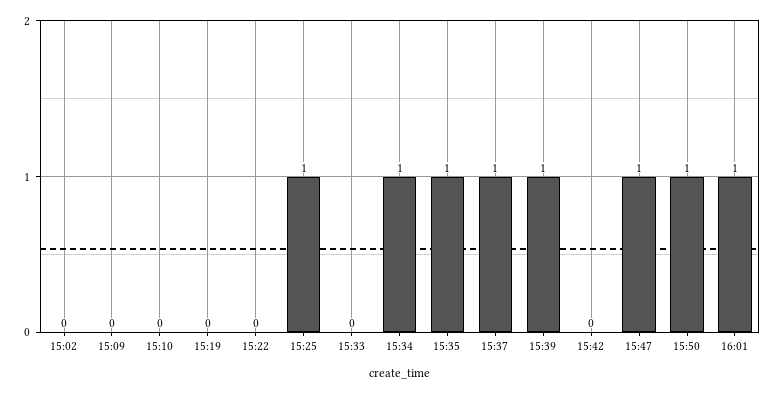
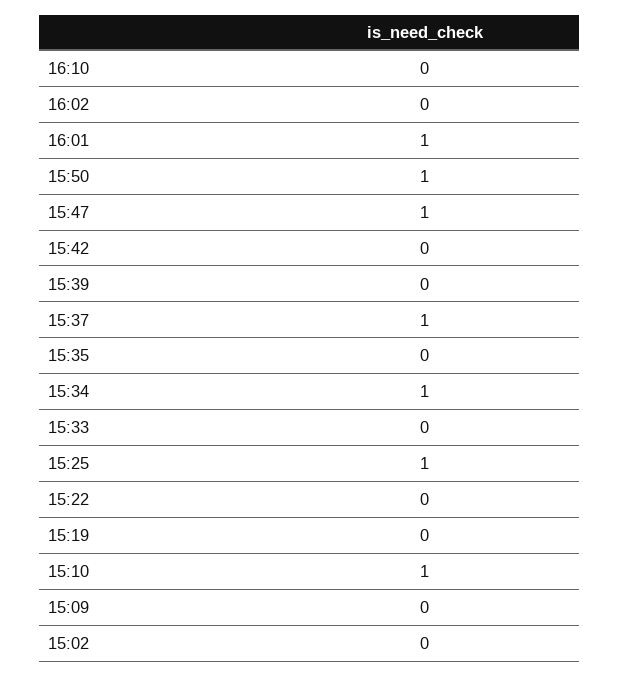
15:10: 0 -> 1
15:35: 1 -> 0
15:39: 1 -> 0
16:10: none -> 0
16:02: none -> 0

